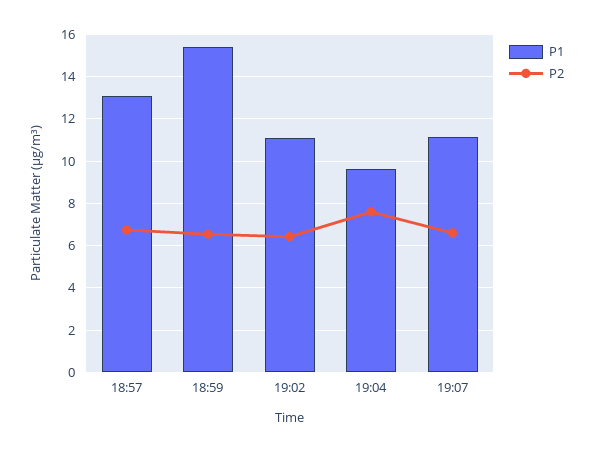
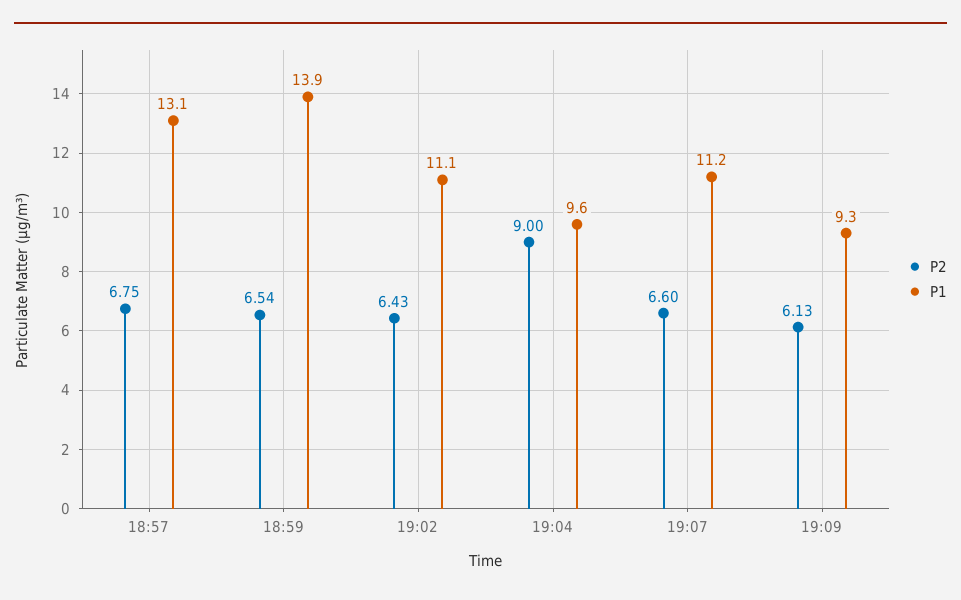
P1, 18:59: 15.5 -> 13.9
P2, 19:04: 7.5 -> 9
P2, 19:09: none -> 6.13
P1, 19:09: none -> 9.3

